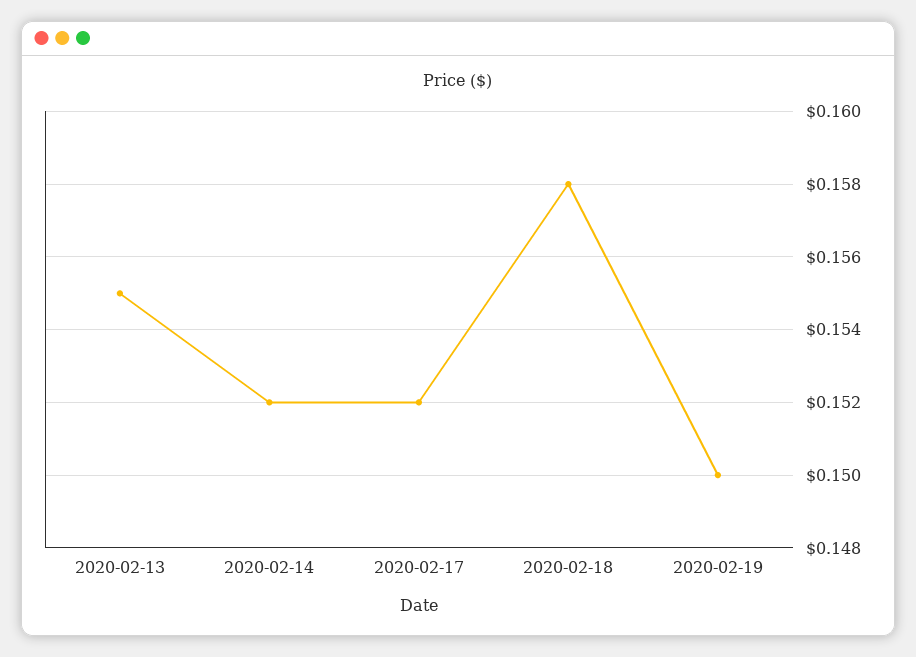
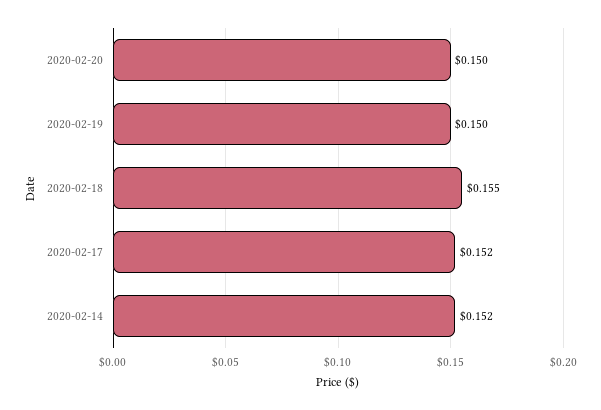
2020-02-13: 0.155 -> none
2020-02-18: 0.158 -> 0.155
2020-02-20: none -> 0.15

